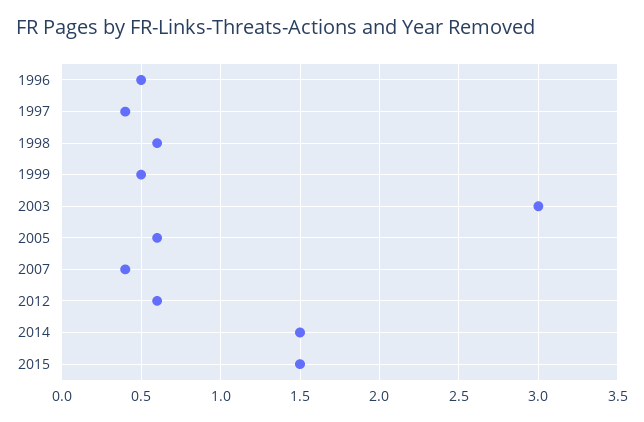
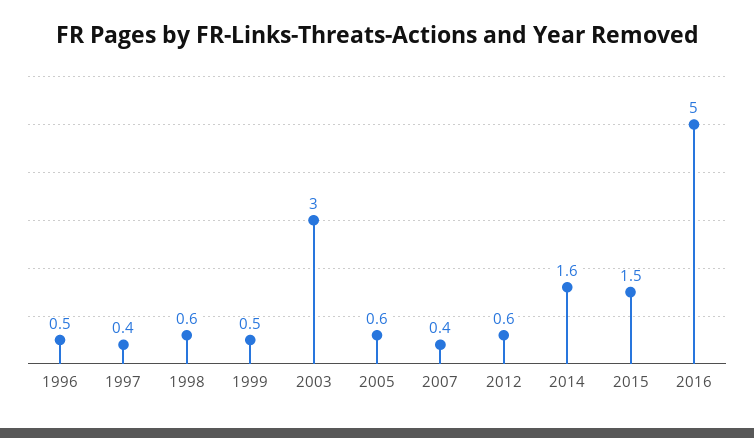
2014: 1.5 -> 1.6
2016: none -> 5

